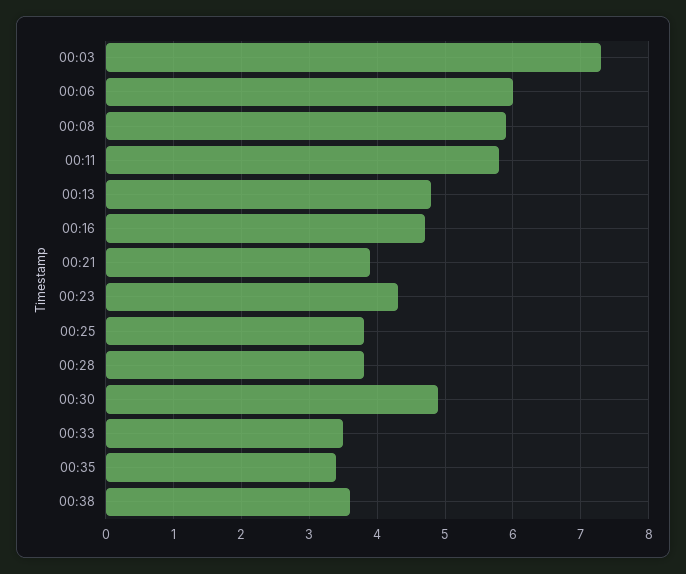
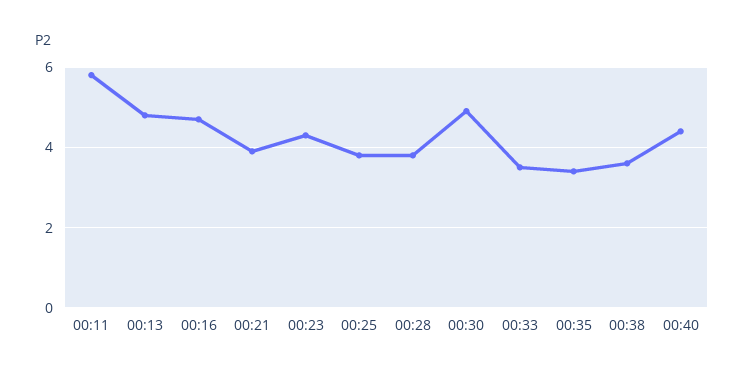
00:03: 7.3 -> none
00:06: 6 -> none
00:08: 5.9 -> none
00:40: none -> 4.5

